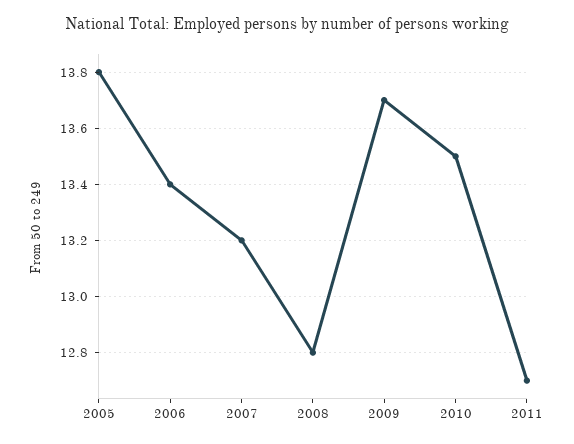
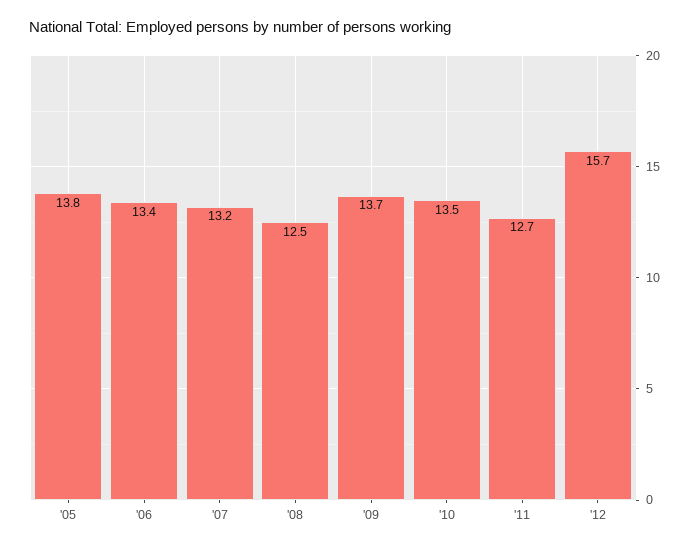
2008: 12.8 -> 12.5
'12: none -> 15.7

